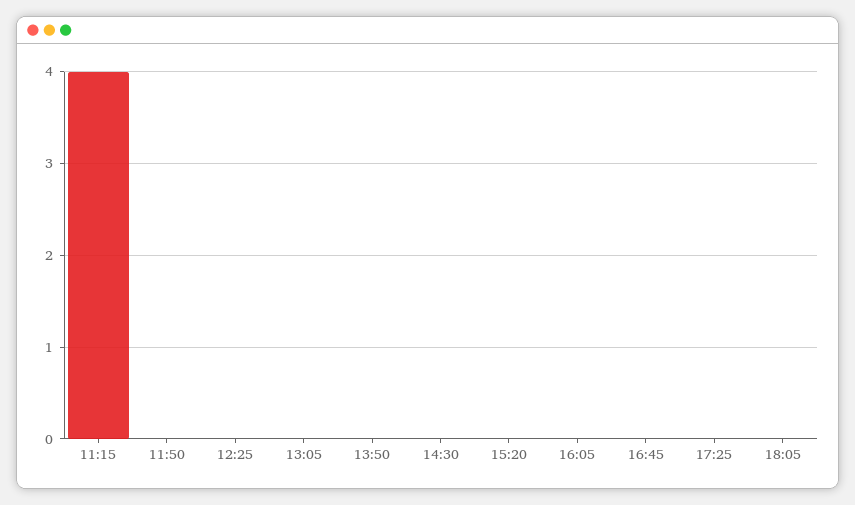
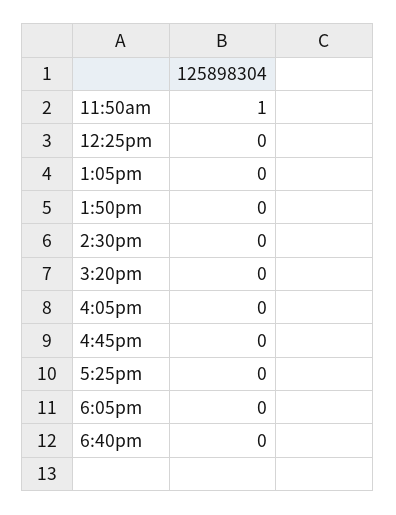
11:15: 4 -> none
11:50: 0 -> 1
6:40pm: none -> 0

